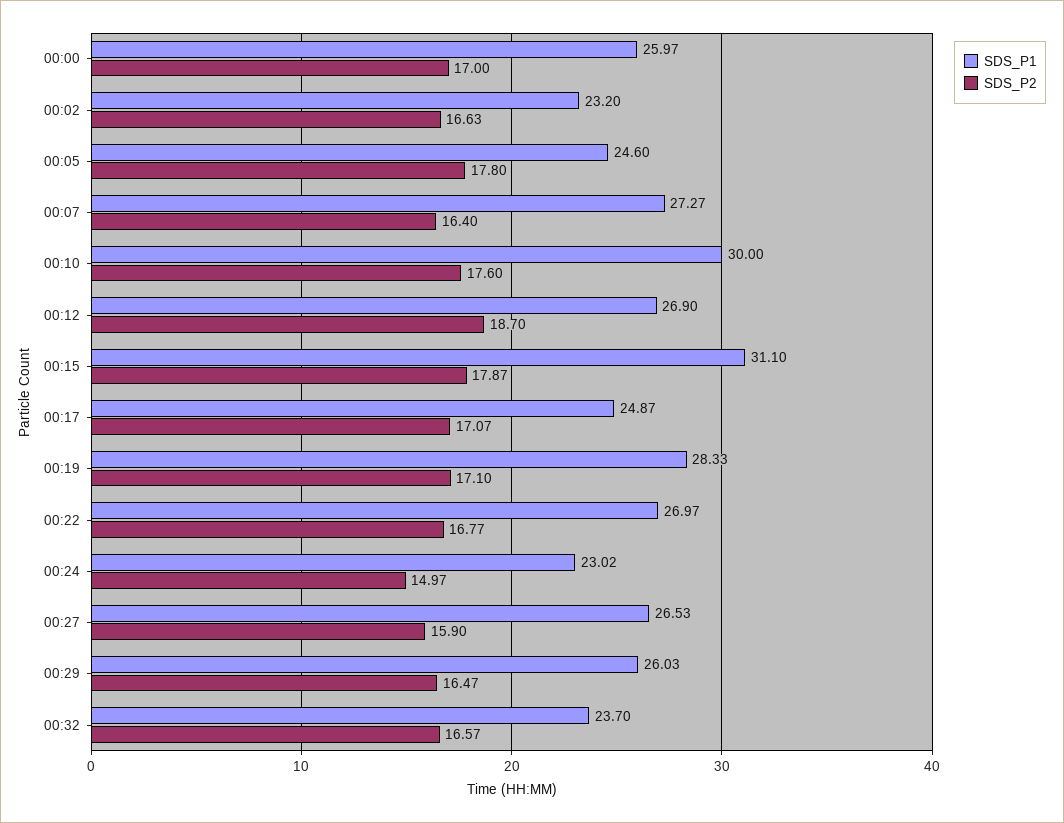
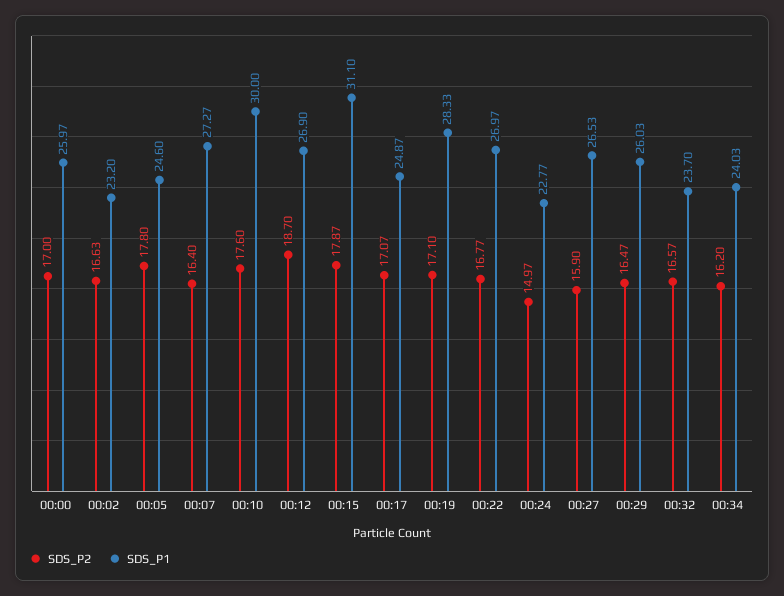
SDS_P1, 00:24: 23.02 -> 22.77
SDS_P2, 00:34: none -> 16.2
SDS_P1, 00:34: none -> 24.03

